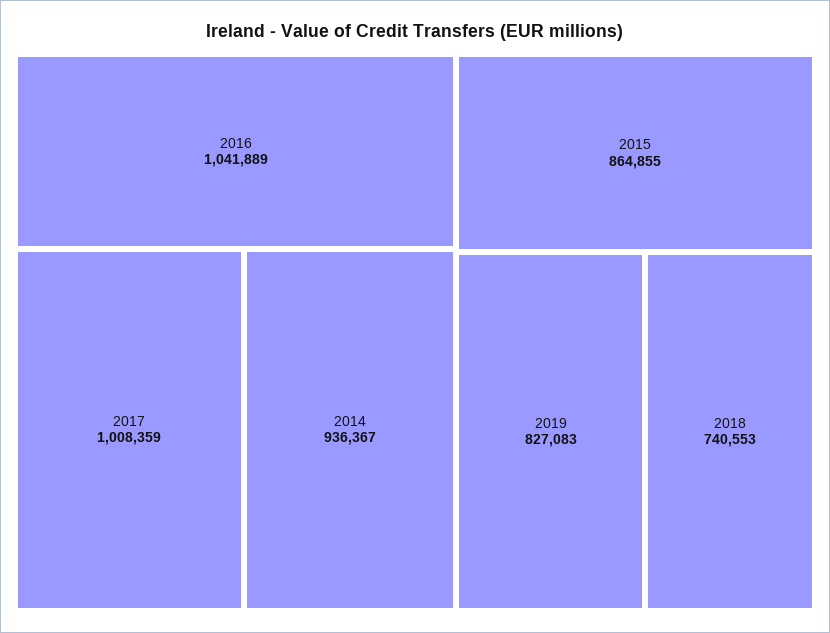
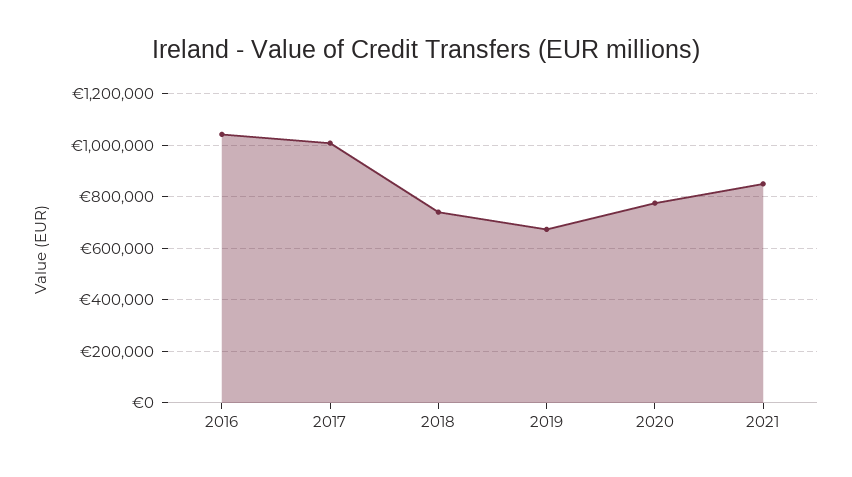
2014: 936367 -> none
2015: 864855 -> none
2019: 827083 -> 675000
2020: none -> 775000
2021: none -> 850000

